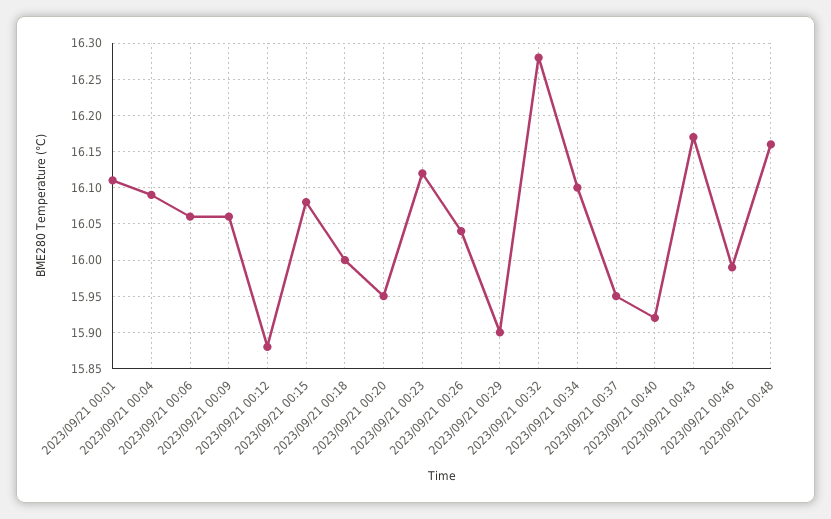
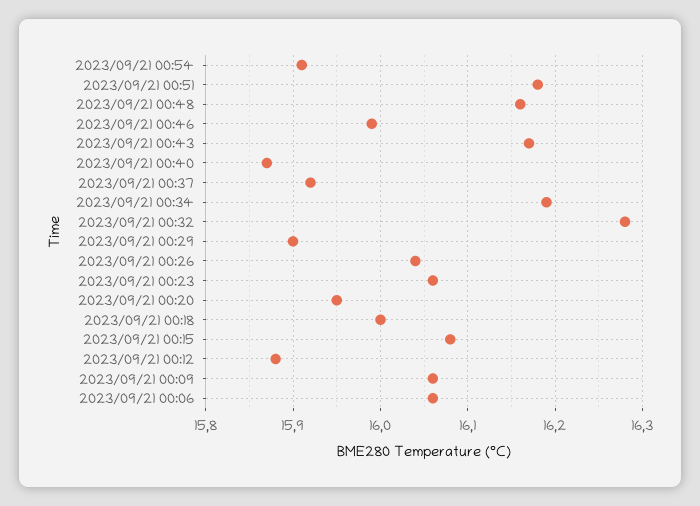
2023/09/21 00:01: 16.11 -> none
2023/09/21 00:04: 16.09 -> none
2023/09/21 00:23: 16.12 -> 16.06
2023/09/21 00:34: 16.1 -> 16.19
2023/09/21 00:37: 15.95 -> 15.92
2023/09/21 00:40: 15.92 -> 15.87
2023/09/21 00:54: none -> 15.91
2023/09/21 00:51: none -> 16.18

